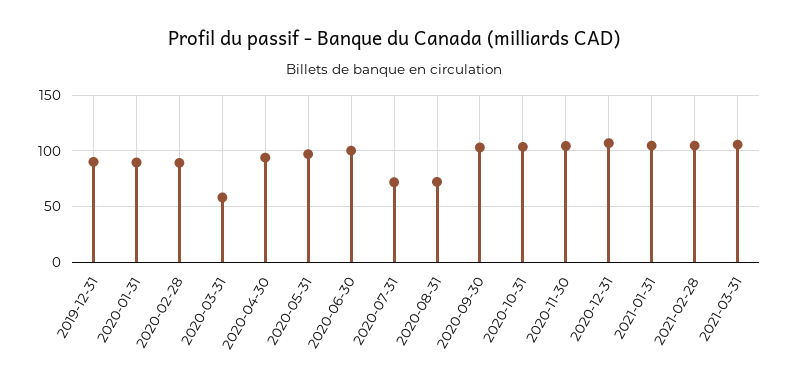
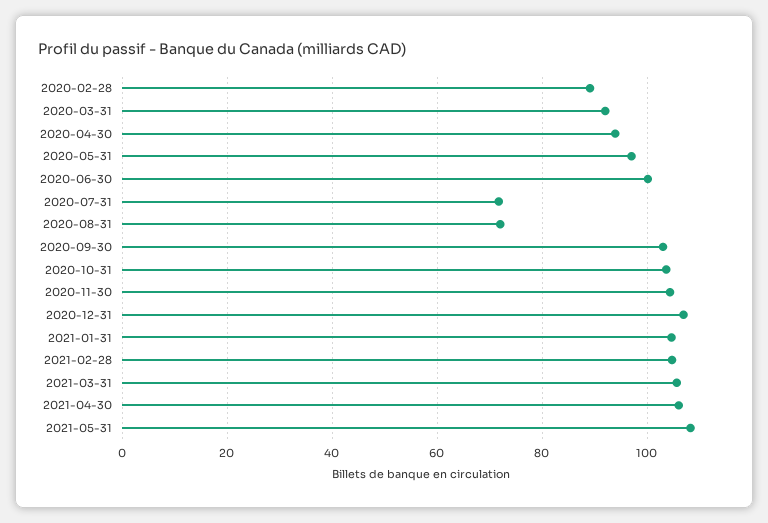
2019-12-31: 90 -> none
2020-01-31: 90 -> none
2020-03-31: 60 -> 92
2021-04-30: none -> 106
2021-05-31: none -> 108

